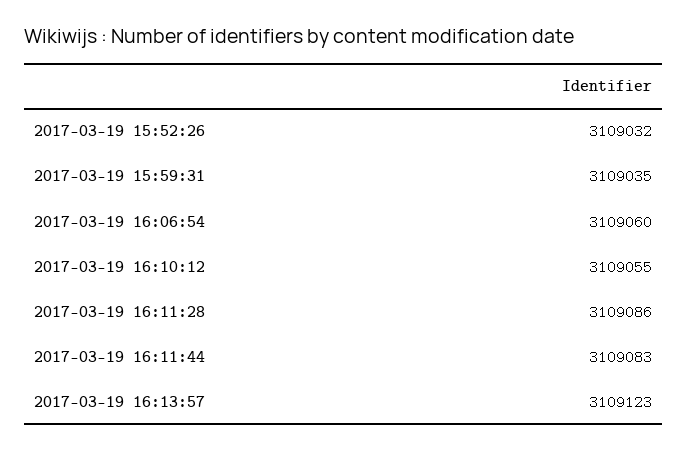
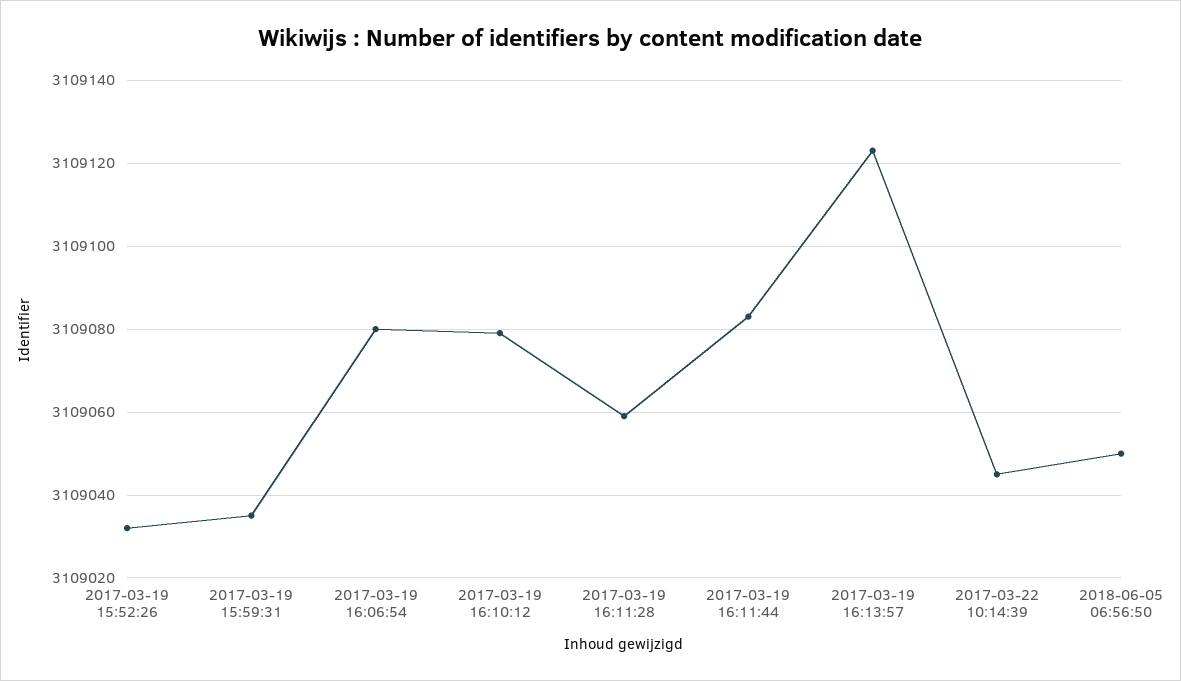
2017-03-19 16:06:54: 3109060 -> 3109080
2017-03-19 16:10:12: 3109055 -> 3109080
2017-03-19 16:11:28: 3109086 -> 3109060
2017-03-22 10:14:39: none -> 3109045
2018-06-05 06:56:50: none -> 3109050

